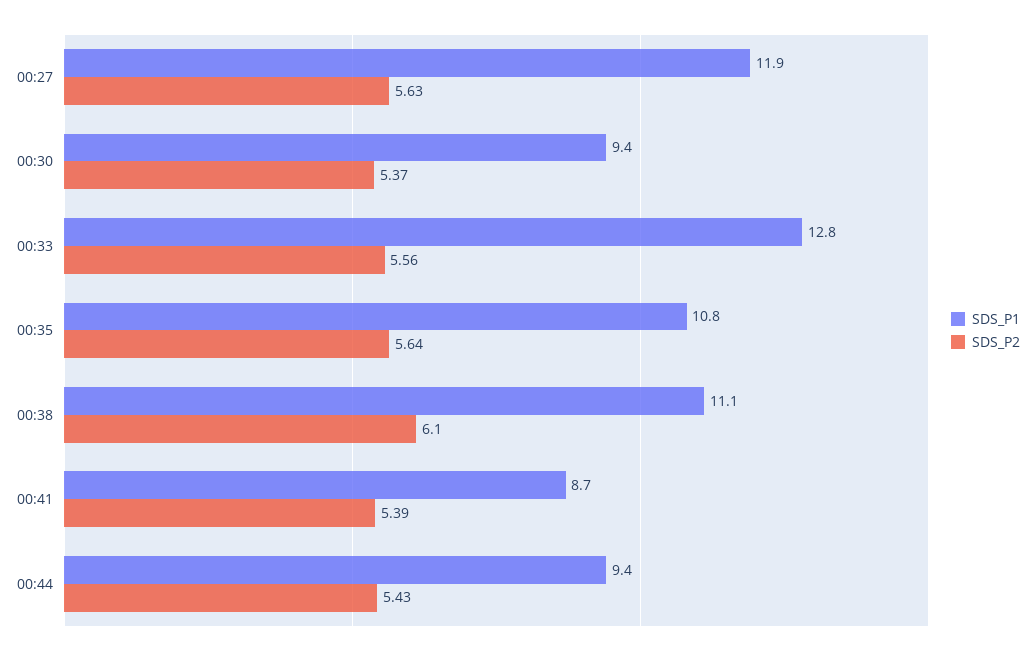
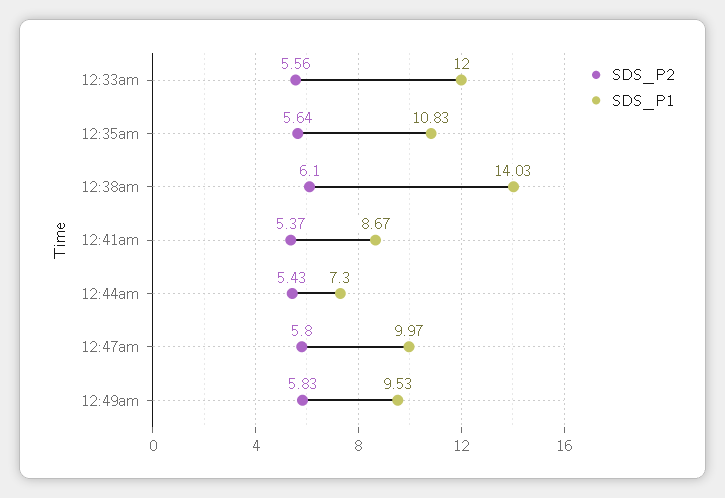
SDS_P1, 00:27: 11.9 -> none
SDS_P2, 00:27: 5.63 -> none
SDS_P1, 00:30: 9.4 -> none
SDS_P2, 00:30: 5.37 -> none
SDS_P1, 00:33: 12.8 -> 12
SDS_P1, 00:38: 11.1 -> 14.03
SDS_P2, 00:41: 5.39 -> 5.37
SDS_P1, 00:44: 9.4 -> 7.3
SDS_P2, 12:47am: none -> 5.8
SDS_P1, 12:47am: none -> 9.97
SDS_P2, 12:49am: none -> 5.83
SDS_P1, 12:49am: none -> 9.53

